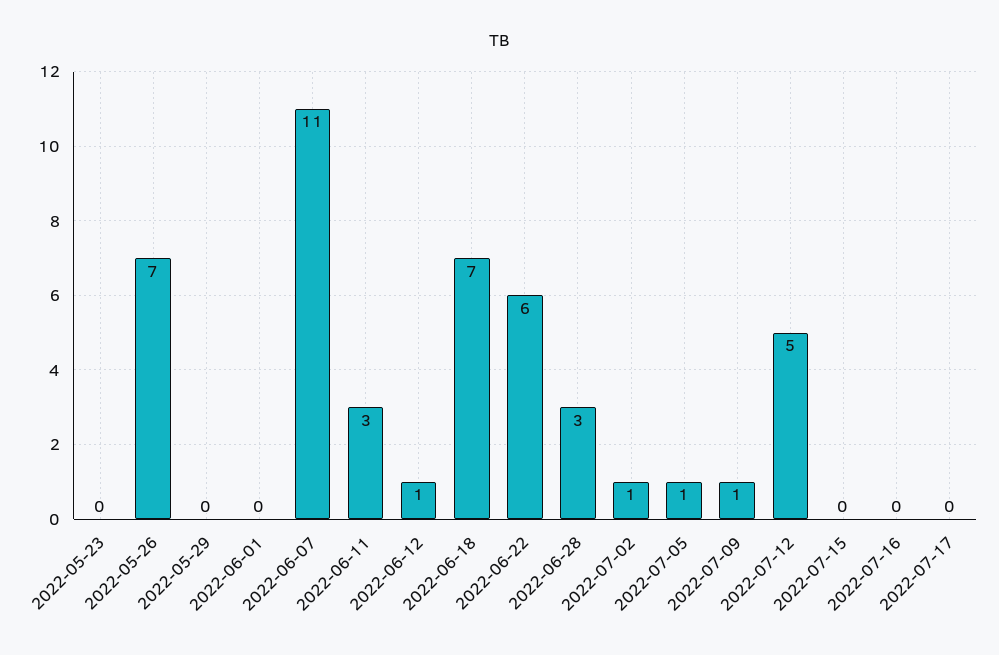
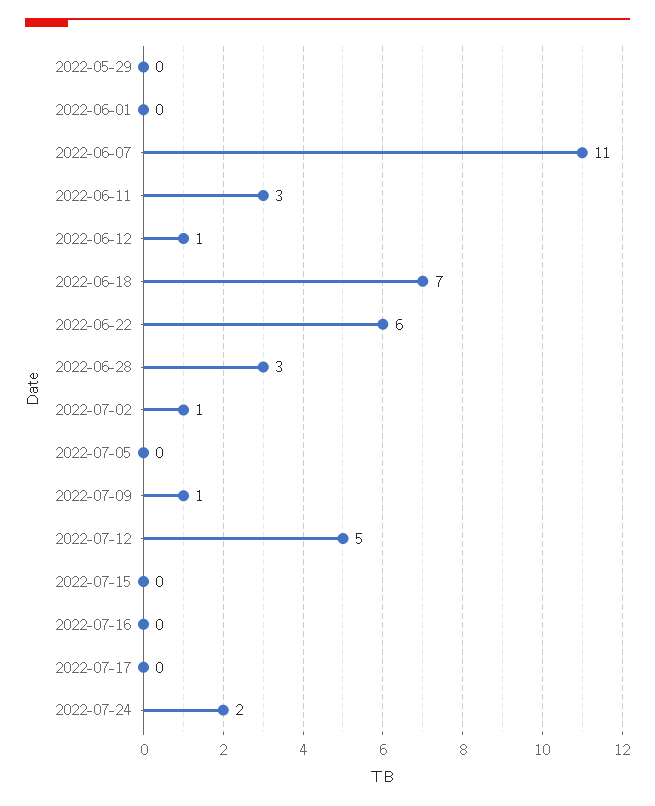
2022-05-23: 0 -> none
2022-05-26: 7 -> none
2022-07-05: 1 -> 0
2022-07-24: none -> 2

